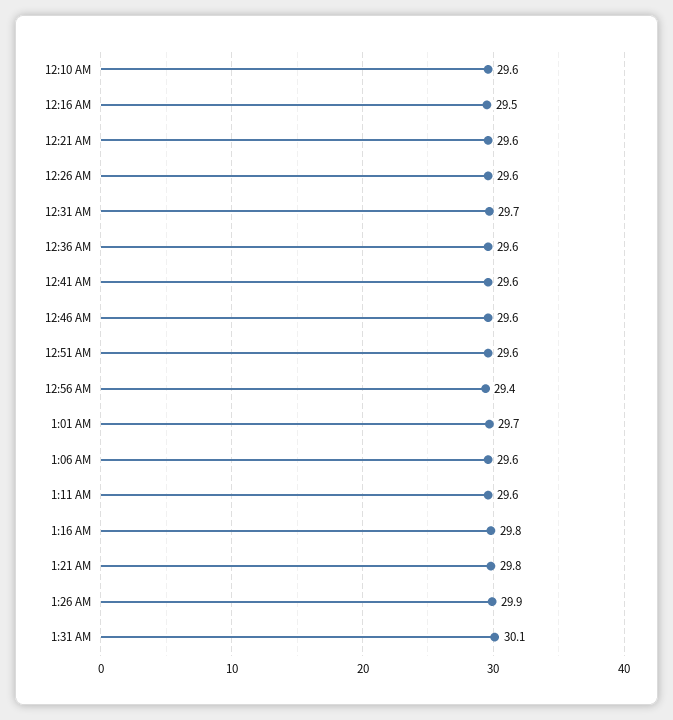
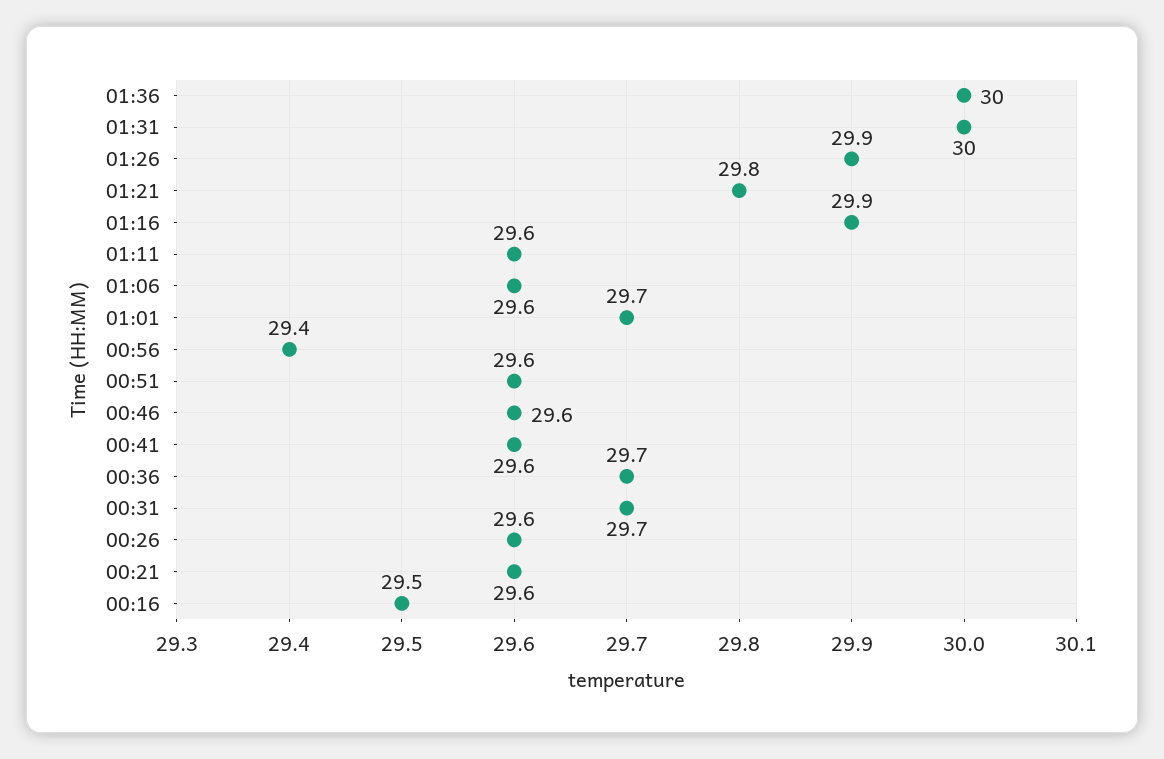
12:10 AM: 29.6 -> none
12:36 AM: 29.6 -> 29.7
1:16 AM: 29.8 -> 29.9
1:31 AM: 30.1 -> 30
01:36: none -> 30

